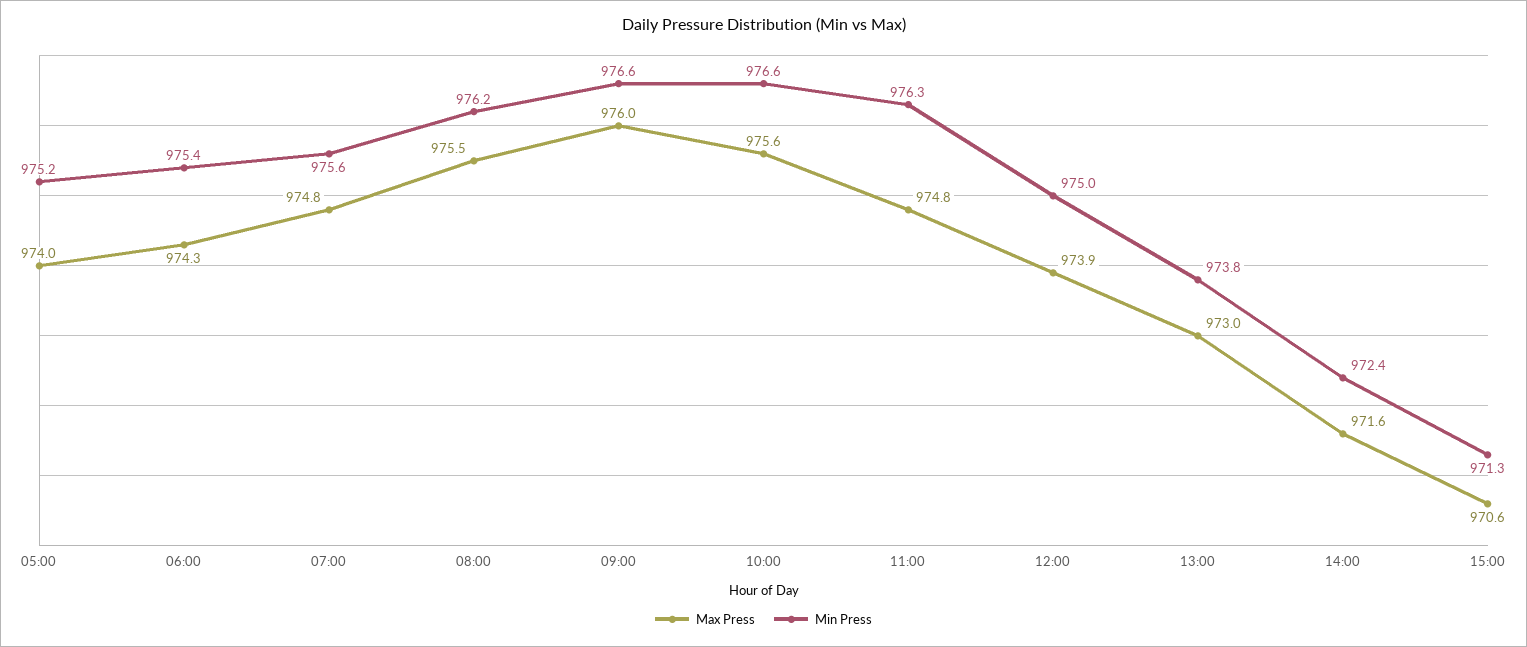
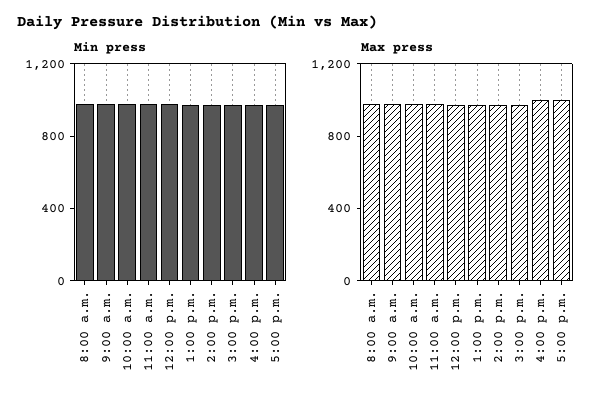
Max Press, 05:00: 974 -> none
Min Press, 05:00: 975.2 -> none
Max Press, 06:00: 974.3 -> none
Min Press, 06:00: 975.4 -> none
Max Press, 07:00: 974.8 -> none
Min Press, 07:00: 975.6 -> none
Min Press, 4:00 p.m.: none -> 1000
Min Press, 5:00 p.m.: none -> 1000
Max Press, 4:00 p.m.: none -> 1000
Max Press, 5:00 p.m.: none -> 1000

